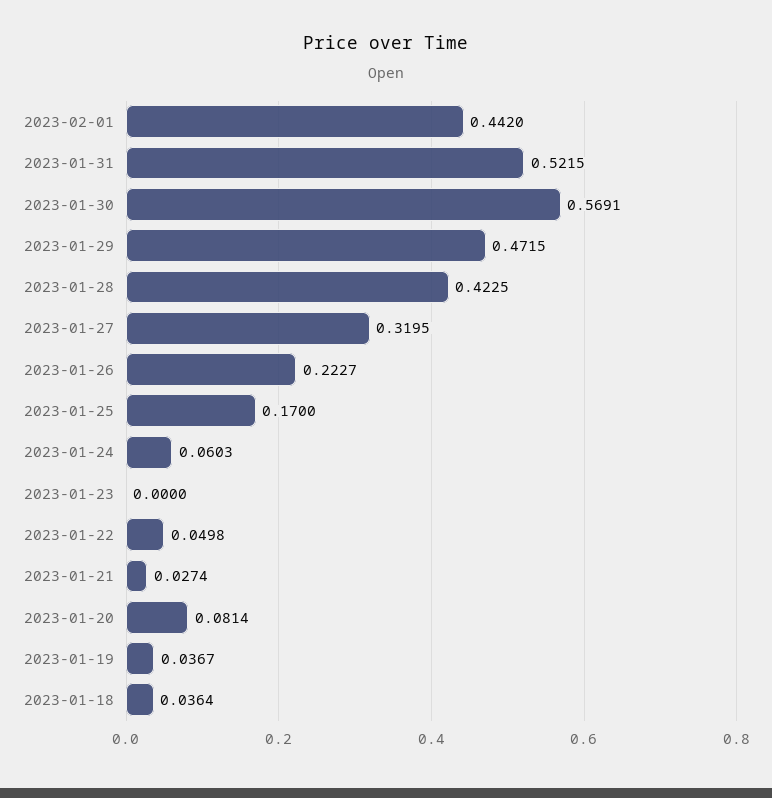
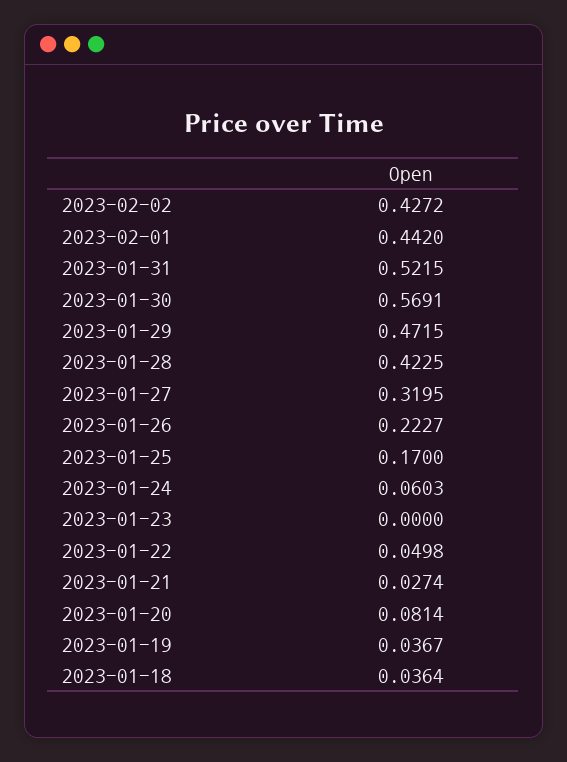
2023-02-02: none -> 0.4272

